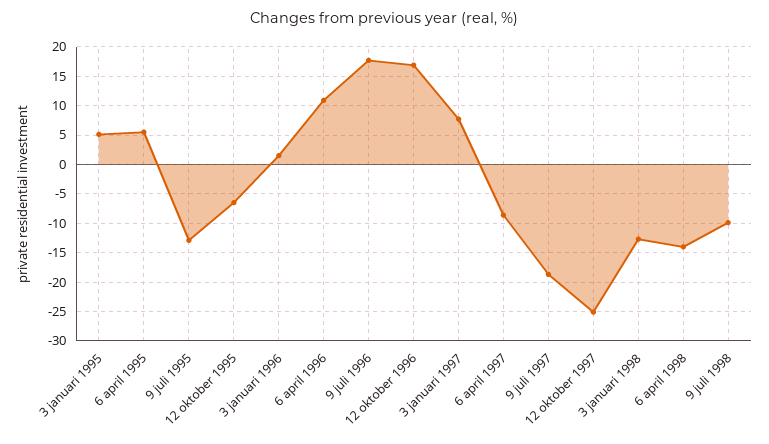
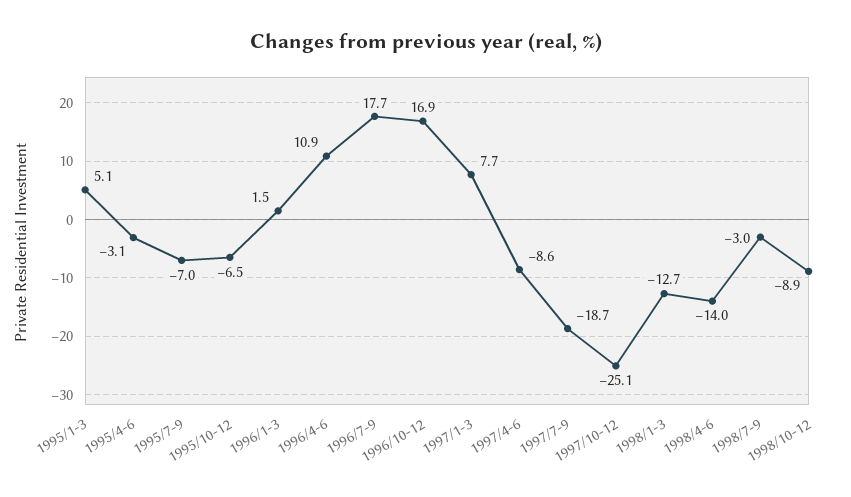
6 april 1995: 5 -> -3.1
9 juli 1995: -12.5 -> -7
9 juli 1998: -10 -> -3
1998/10-12: none -> -8.9

